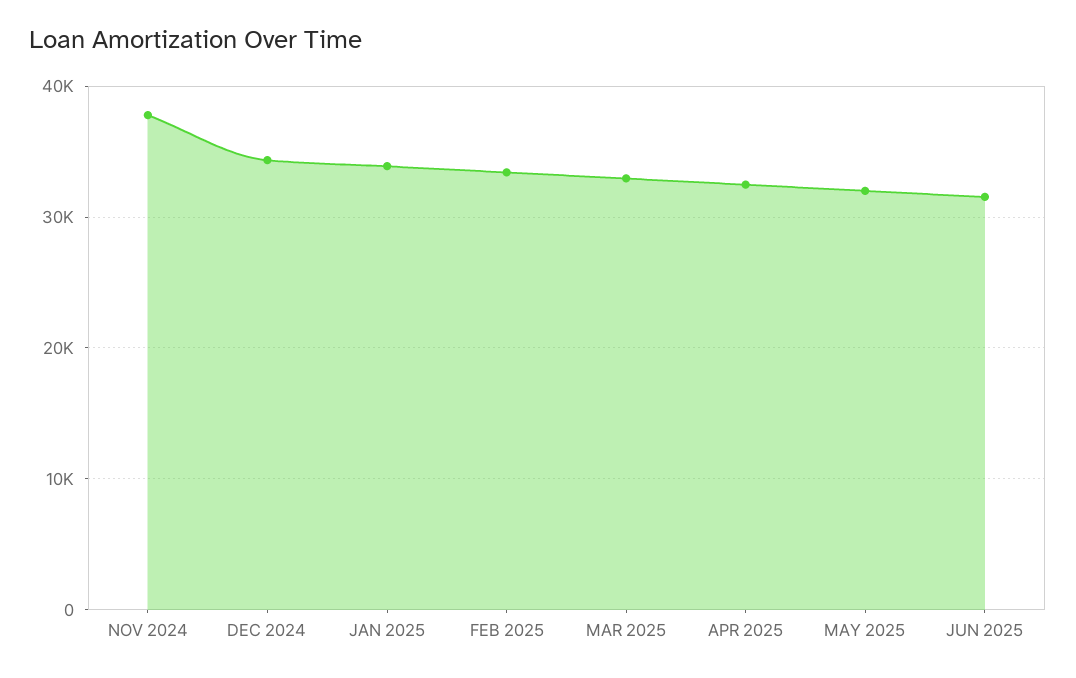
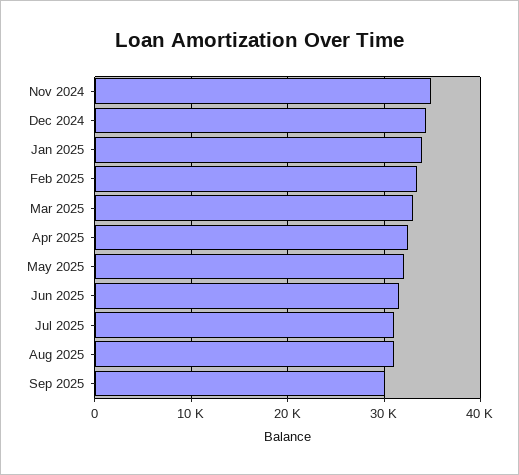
NOV 2024: 38000 -> 35000
Jul 2025: none -> 31000
Aug 2025: none -> 31000
Sep 2025: none -> 30000

